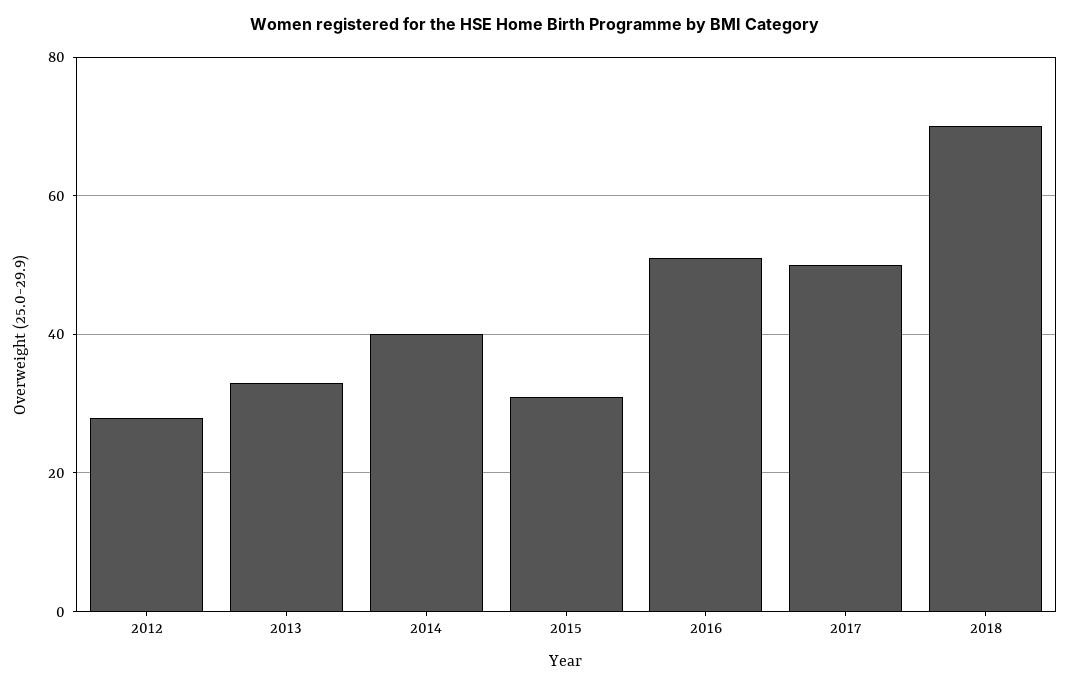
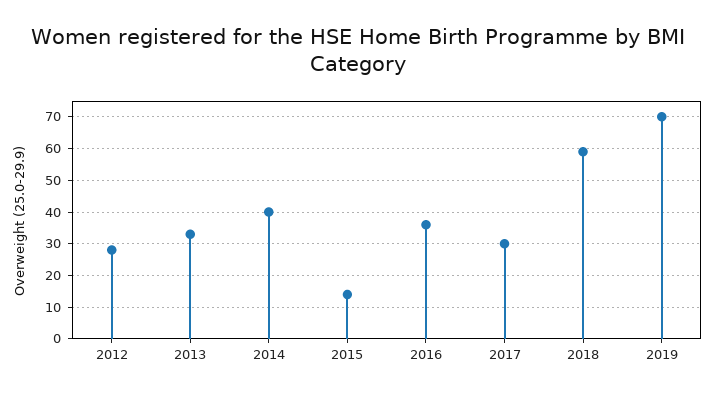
2015: 30 -> 15
2016: 50 -> 35
2017: 50 -> 30
2018: 70 -> 60
2019: none -> 70

